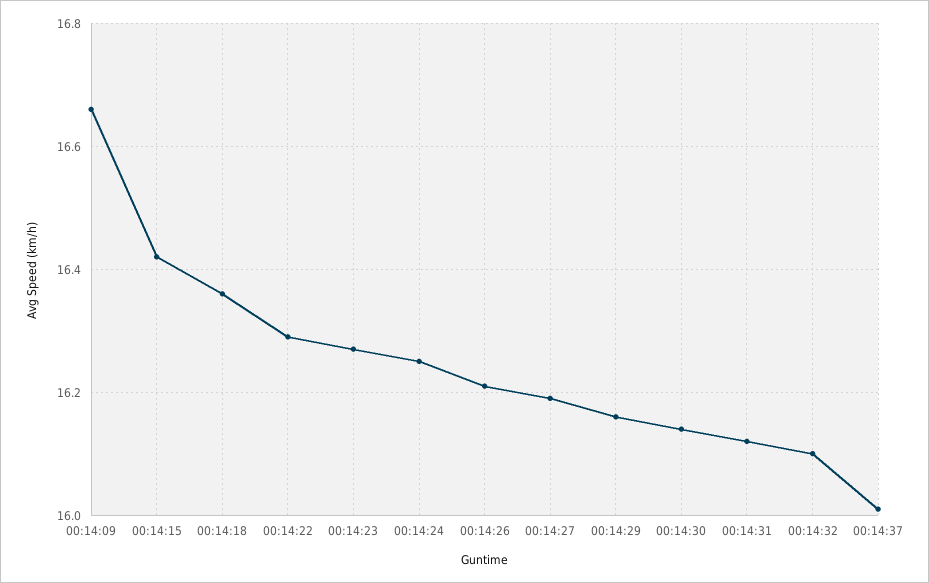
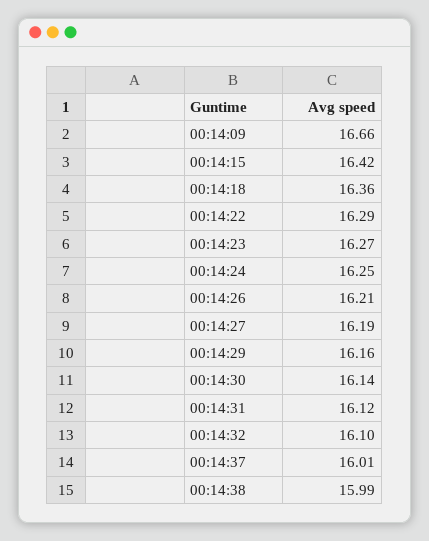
00:14:38: none -> 15.99

